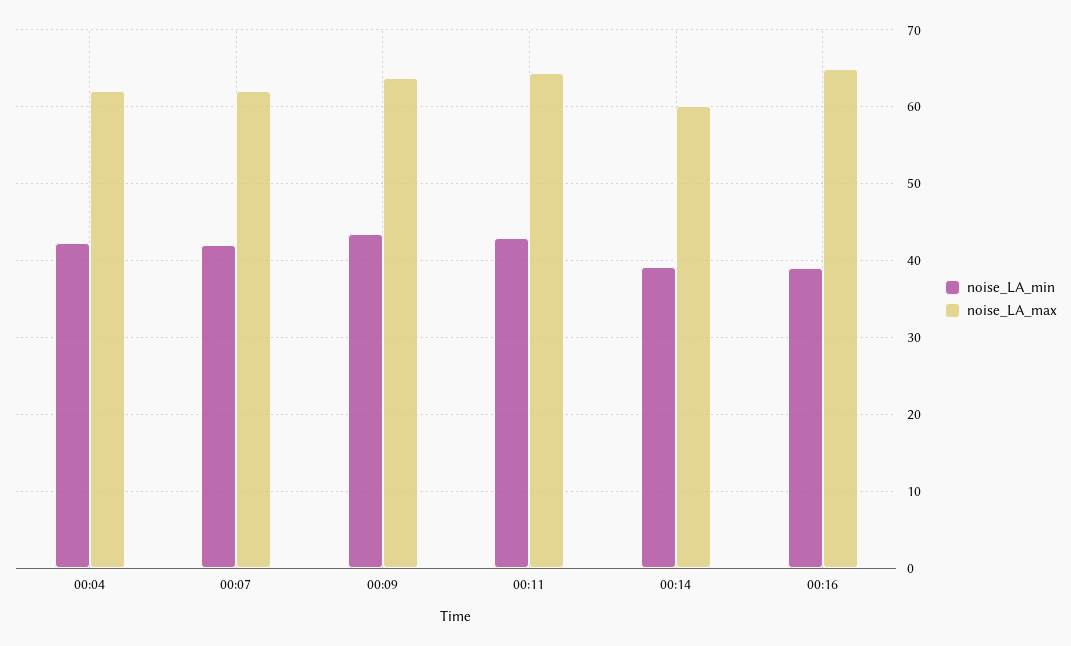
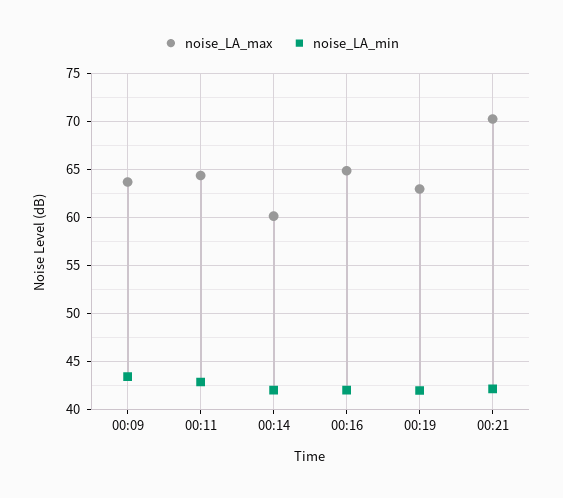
noise_LA_min, 00:04: 42 -> none
noise_LA_max, 00:04: 62 -> none
noise_LA_min, 00:07: 42 -> none
noise_LA_max, 00:07: 62 -> none
noise_LA_min, 00:14: 39 -> 42
noise_LA_min, 00:16: 39 -> 42
noise_LA_max, 00:19: none -> 63
noise_LA_min, 00:19: none -> 42
noise_LA_max, 00:21: none -> 70
noise_LA_min, 00:21: none -> 42

